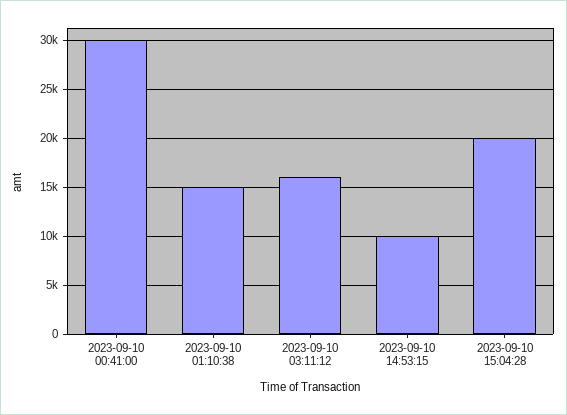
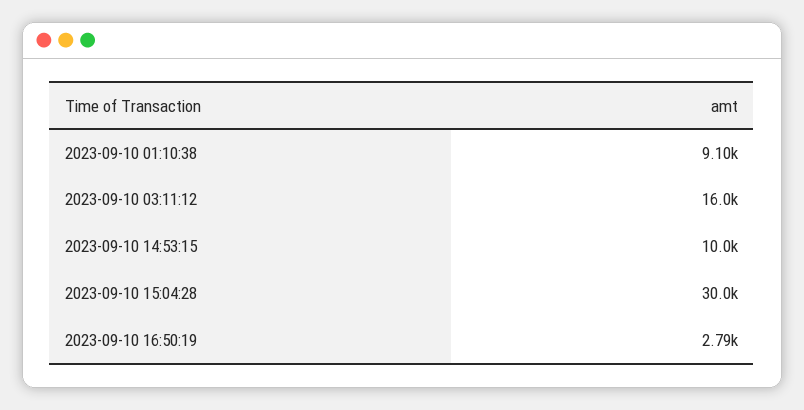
2023-09-10 00:41:00: 30000 -> none
2023-09-10 01:10:38: 15000 -> 9100
2023-09-10 15:04:28: 20000 -> 30000
2023-09-10 16:50:19: none -> 2790

